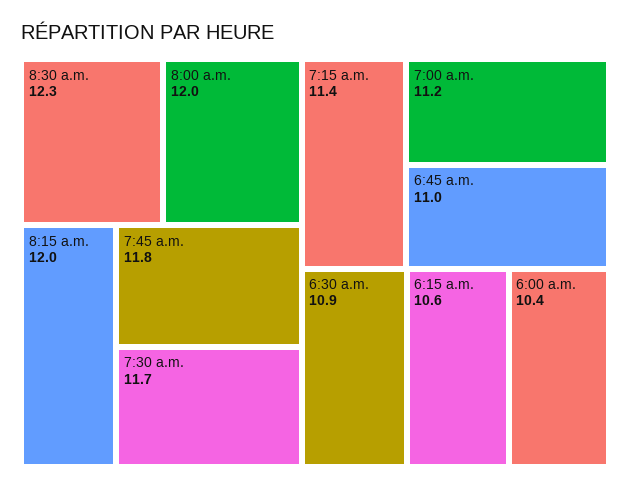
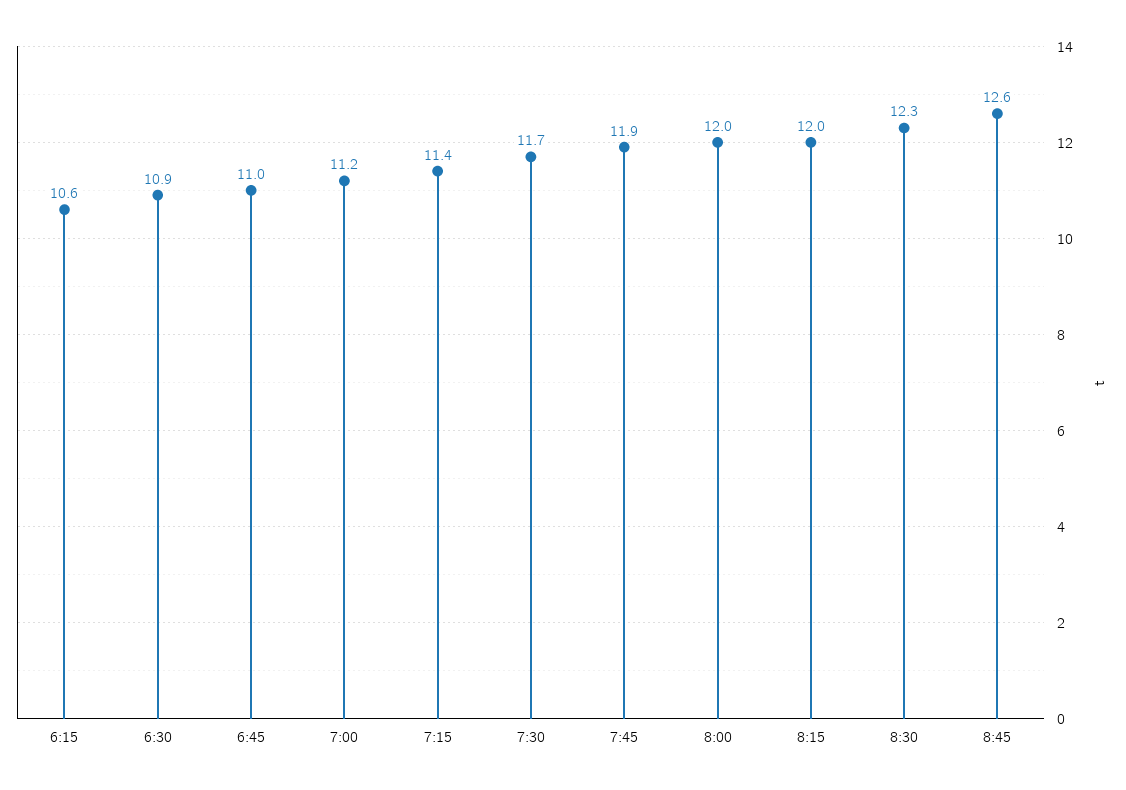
7:45 a.m.: 11.8 -> 11.9
6:00 a.m.: 10.4 -> none
8:45: none -> 12.6

